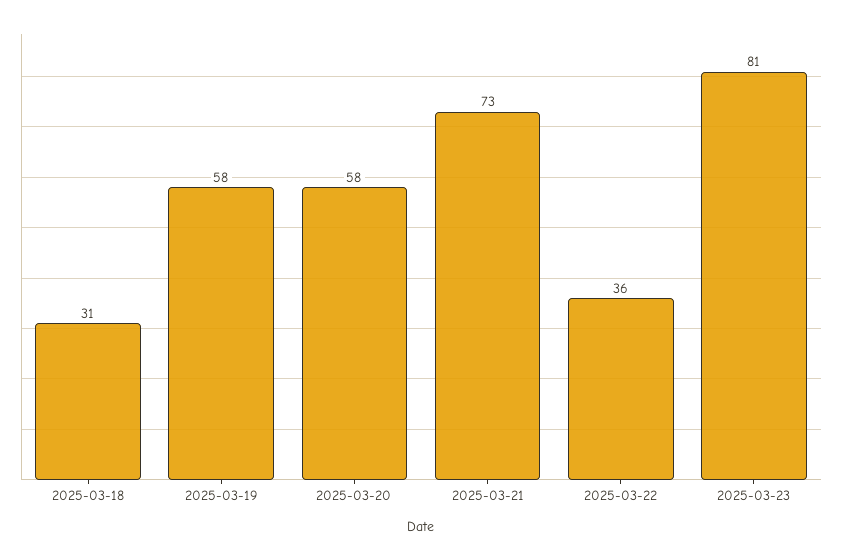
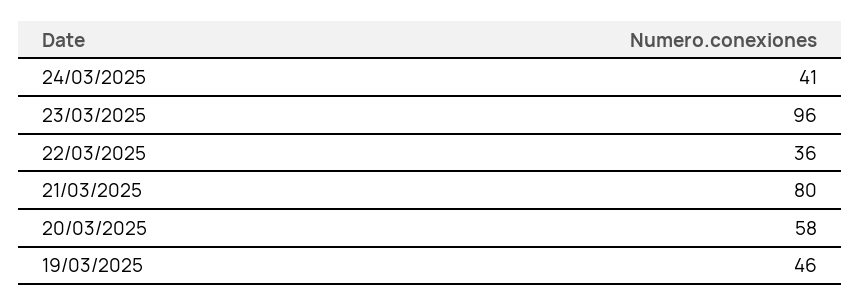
2025-03-18: 31 -> none
2025-03-19: 58 -> 46
2025-03-21: 73 -> 80
2025-03-23: 81 -> 96
24/03/2025: none -> 41

